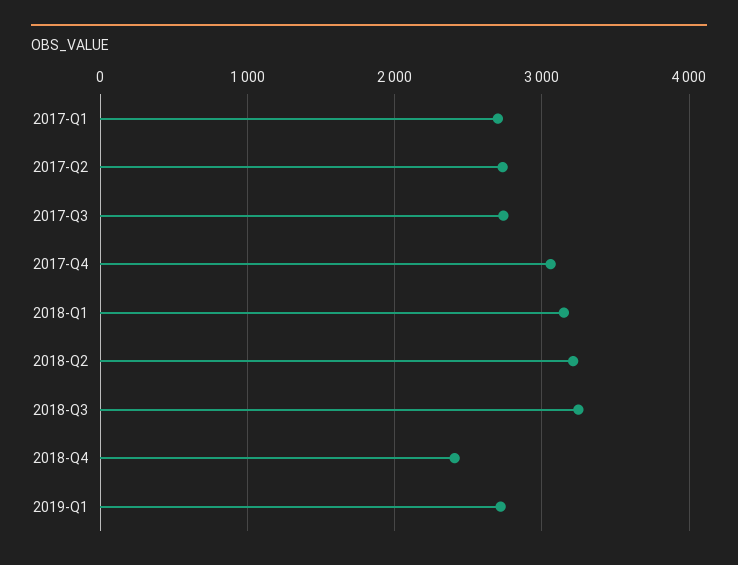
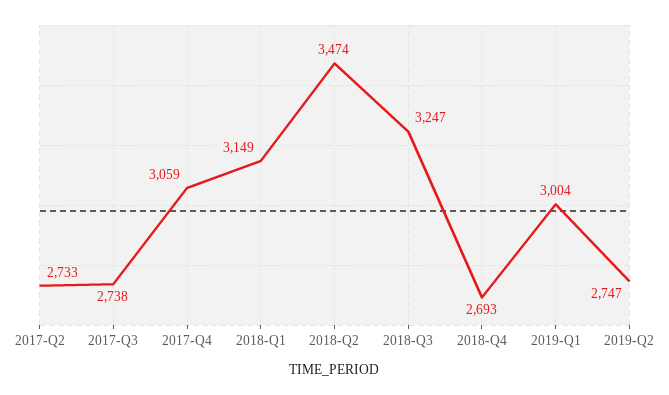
2017-Q1: 2700 -> none
2018-Q2: 3200 -> 3474
2018-Q4: 2400 -> 2693
2019-Q1: 2700 -> 3004
2019-Q2: none -> 2747

